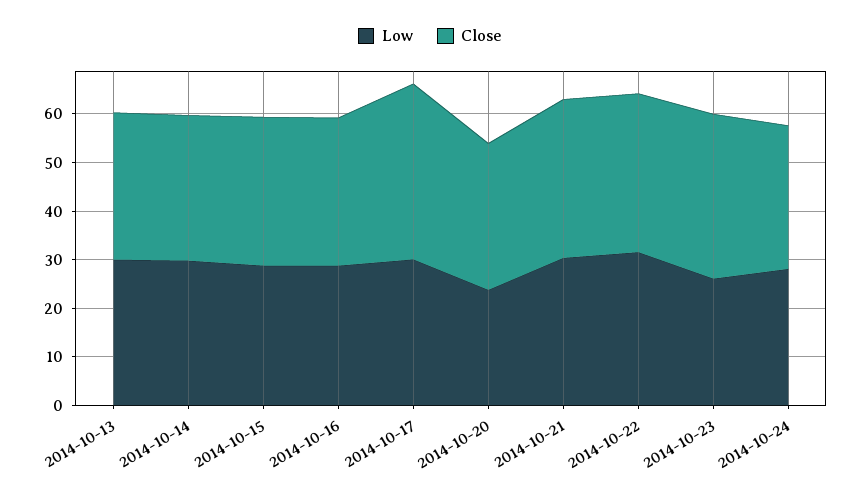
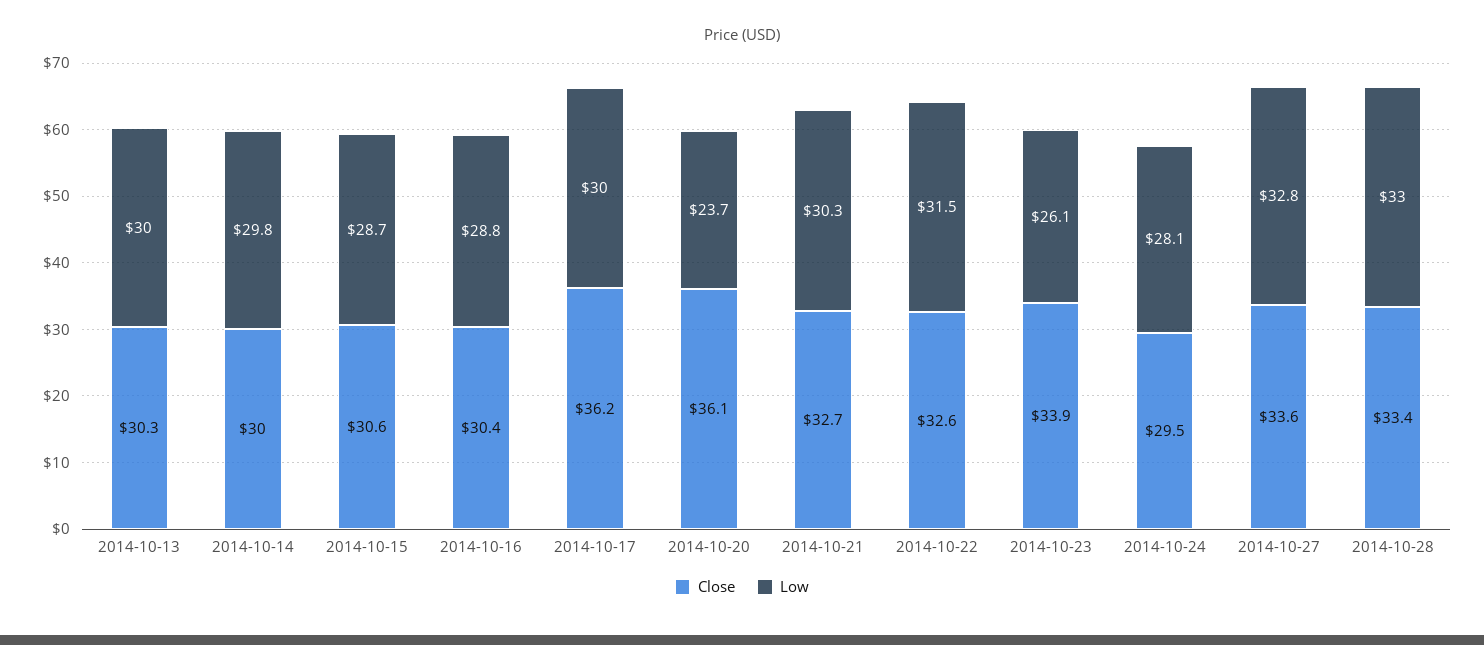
Close, 2014-10-20: 30 -> 36.1
Close, 2014-10-27: none -> 33.6
Low, 2014-10-27: none -> 32.8
Close, 2014-10-28: none -> 33.4
Low, 2014-10-28: none -> 33

